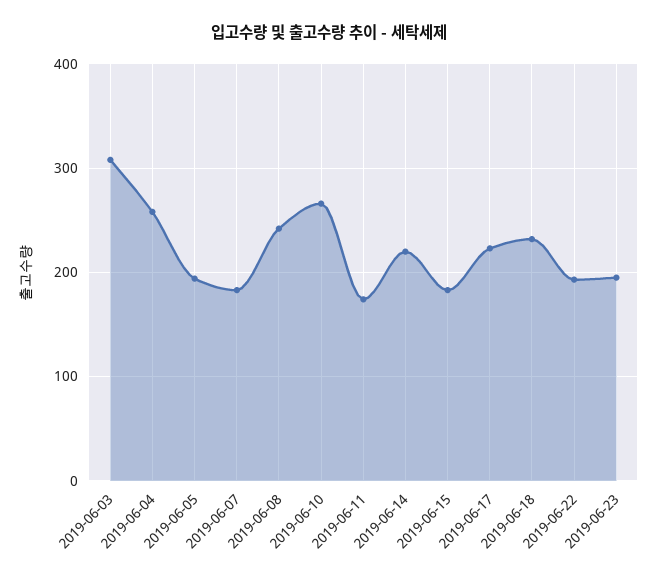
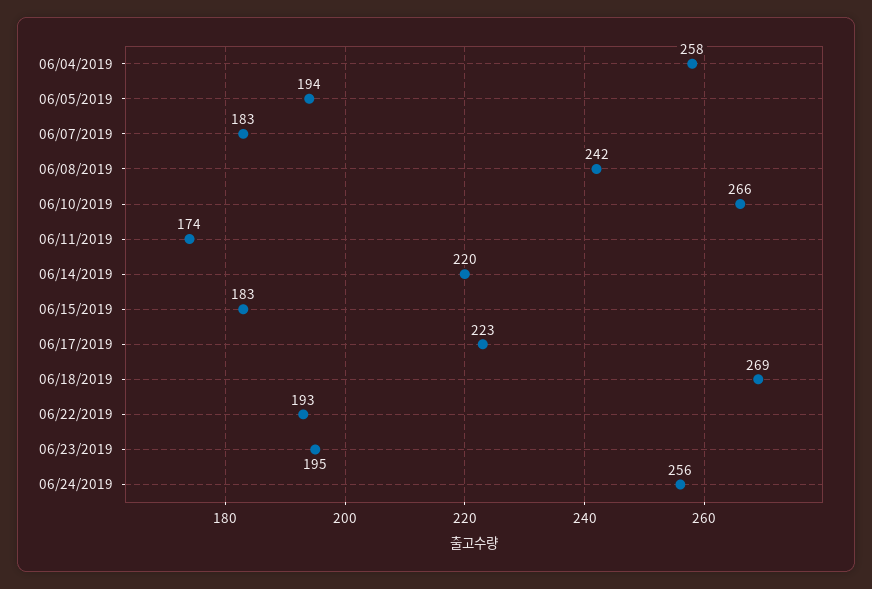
2019-06-03: 310 -> none
2019-06-18: 230 -> 269
06/24/2019: none -> 256

